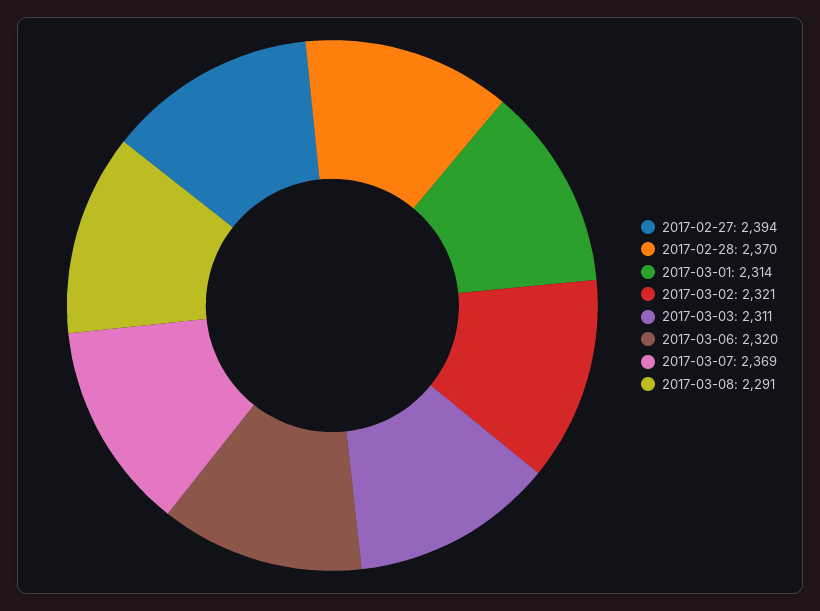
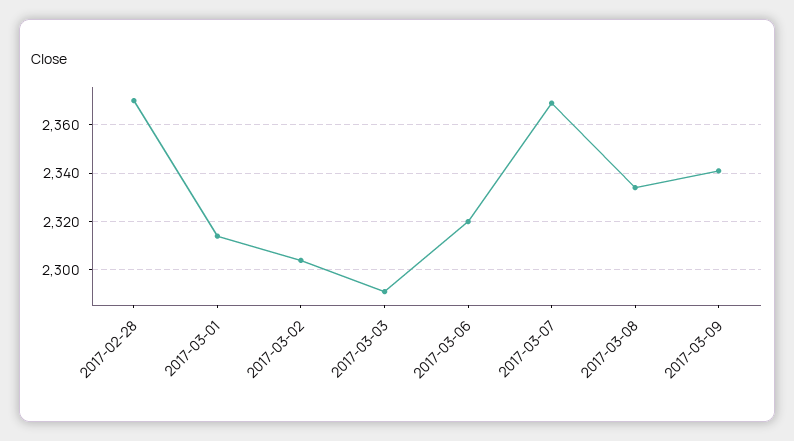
2017-02-27: 2394 -> none
2017-03-02: 2321 -> 2305
2017-03-03: 2311 -> 2290
2017-03-08: 2291 -> 2335
2017-03-09: none -> 2340

